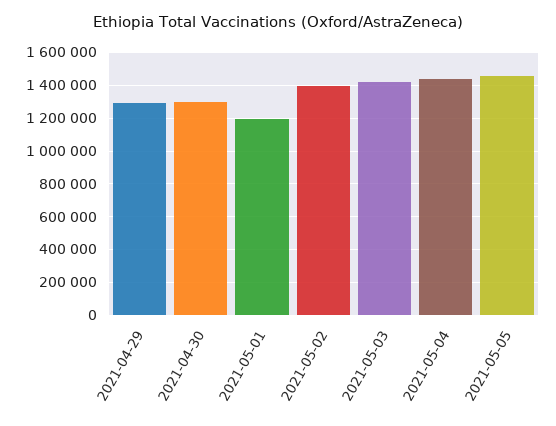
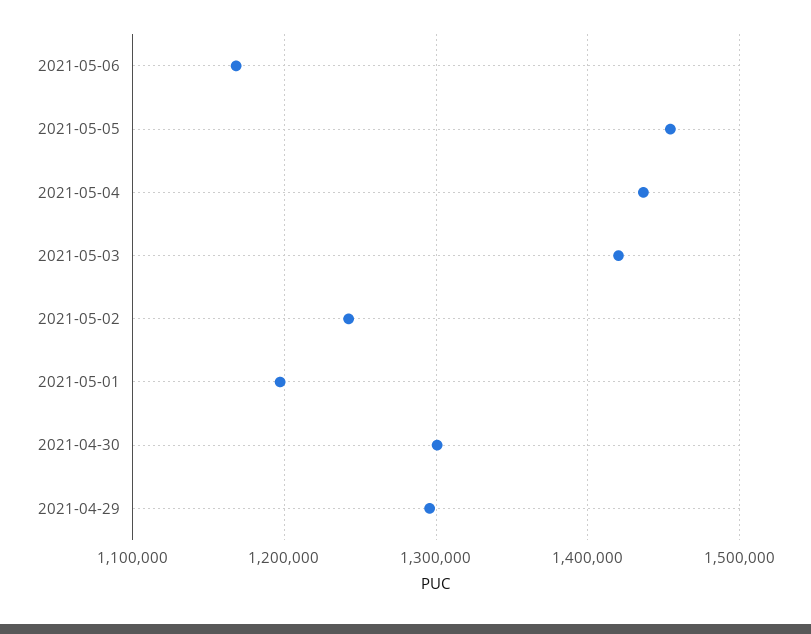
2021-05-02: 1400000 -> 1240000
2021-05-06: none -> 1170000

